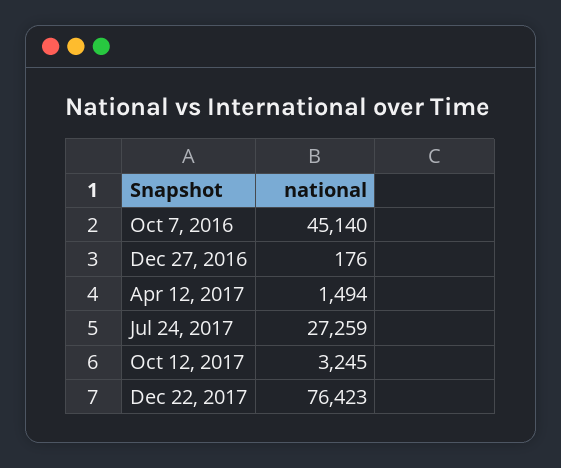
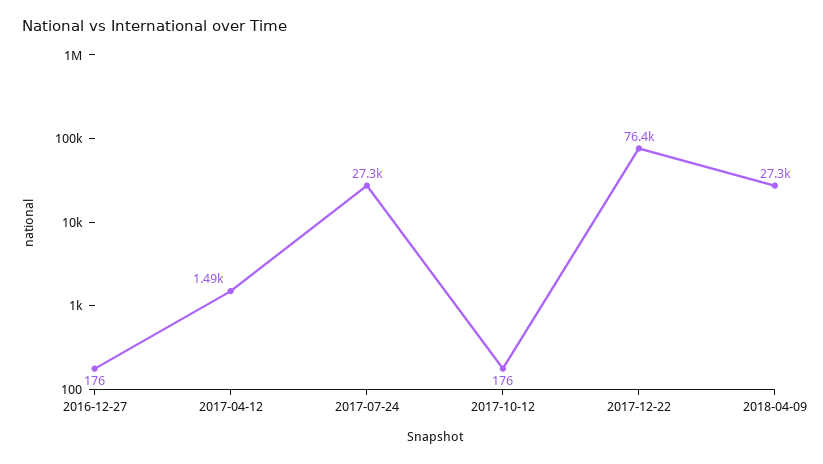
Oct 7, 2016: 45140 -> none
Oct 12, 2017: 3245 -> 176
2018-04-09: none -> 27300

